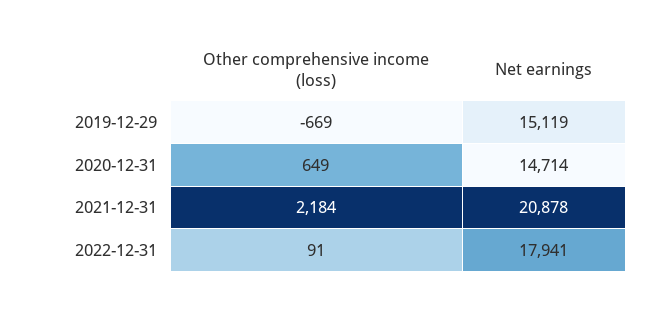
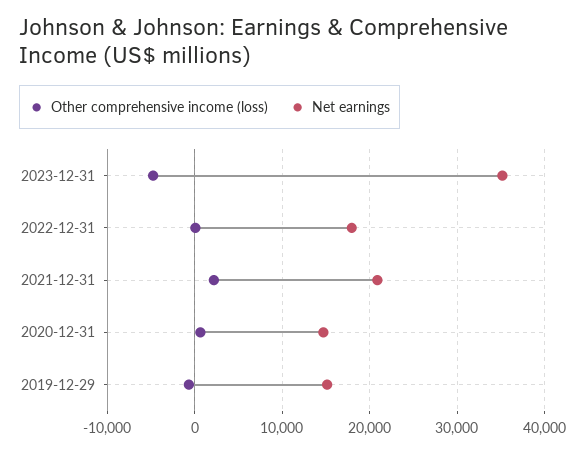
Other comprehensive income (loss), 2023-12-31: none -> -5000
Net earnings, 2023-12-31: none -> 35000

